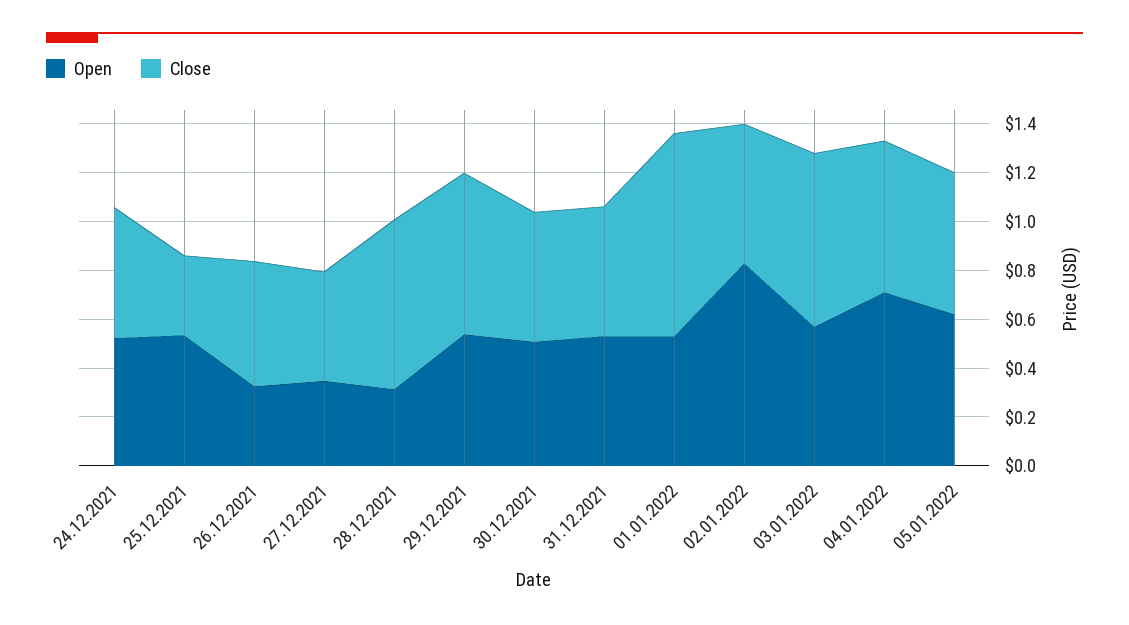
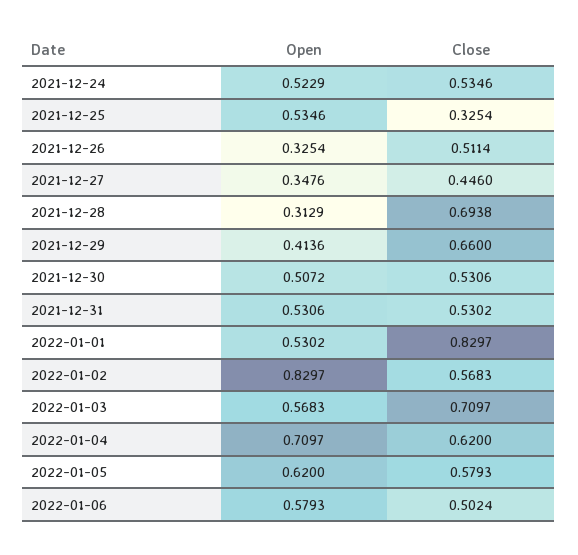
Open, 29.12.2021: 0.55 -> 0.4136
Open, 2022-01-06: none -> 0.5793
Close, 2022-01-06: none -> 0.5024

